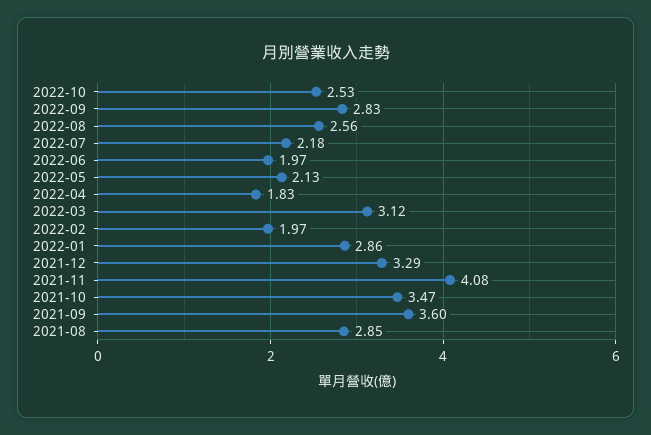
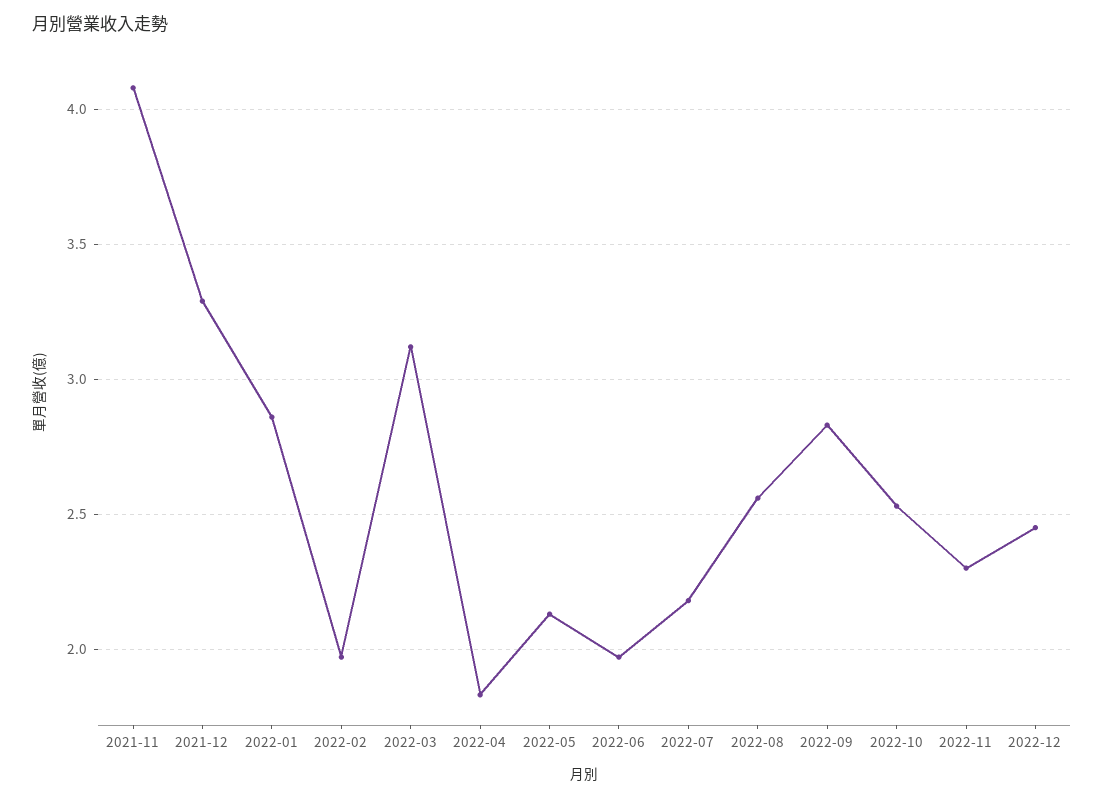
2021-10: 3.47 -> none
2021-09: 3.6 -> none
2021-08: 2.85 -> none
2022-11: none -> 2.3
2022-12: none -> 2.45

